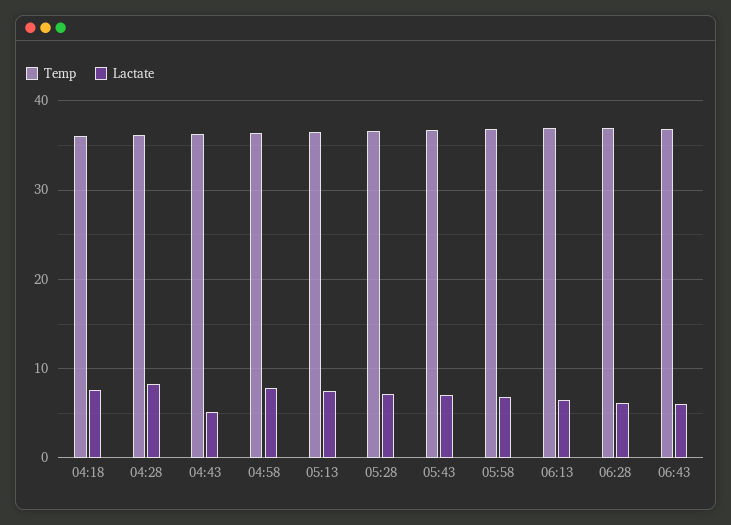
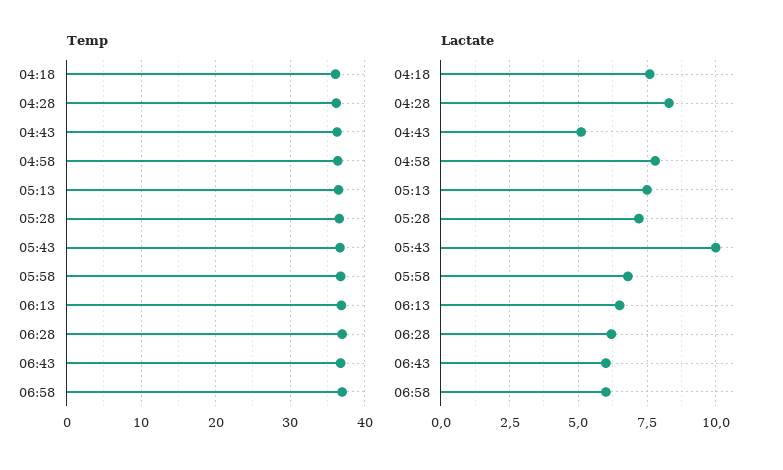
Lactate, 05:43: 7 -> 10
Temp, 06:58: none -> 37
Lactate, 06:58: none -> 6

